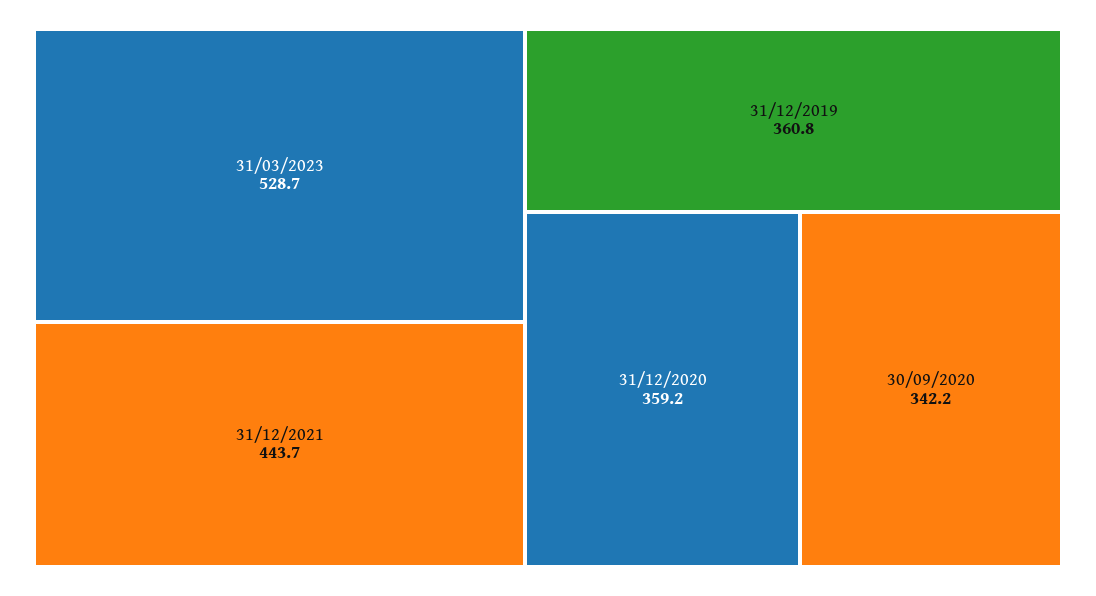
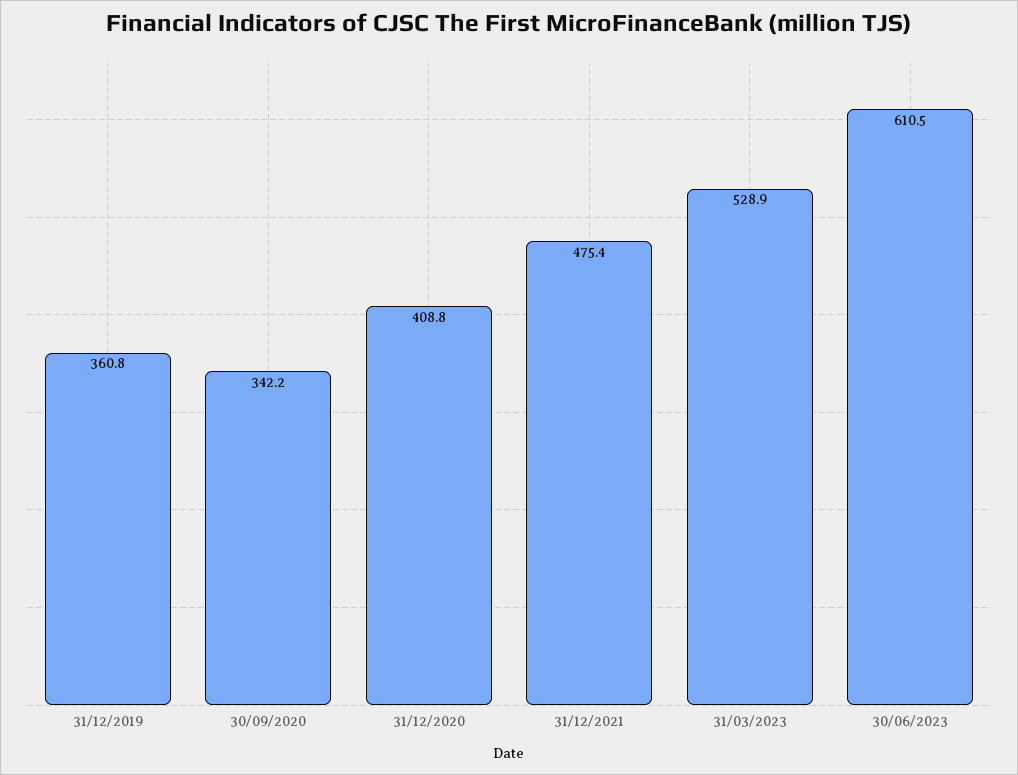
31/03/2023: 528.7 -> 528.9
31/12/2021: 443.7 -> 475.4
31/12/2020: 359.2 -> 408.8
30/06/2023: none -> 610.5

